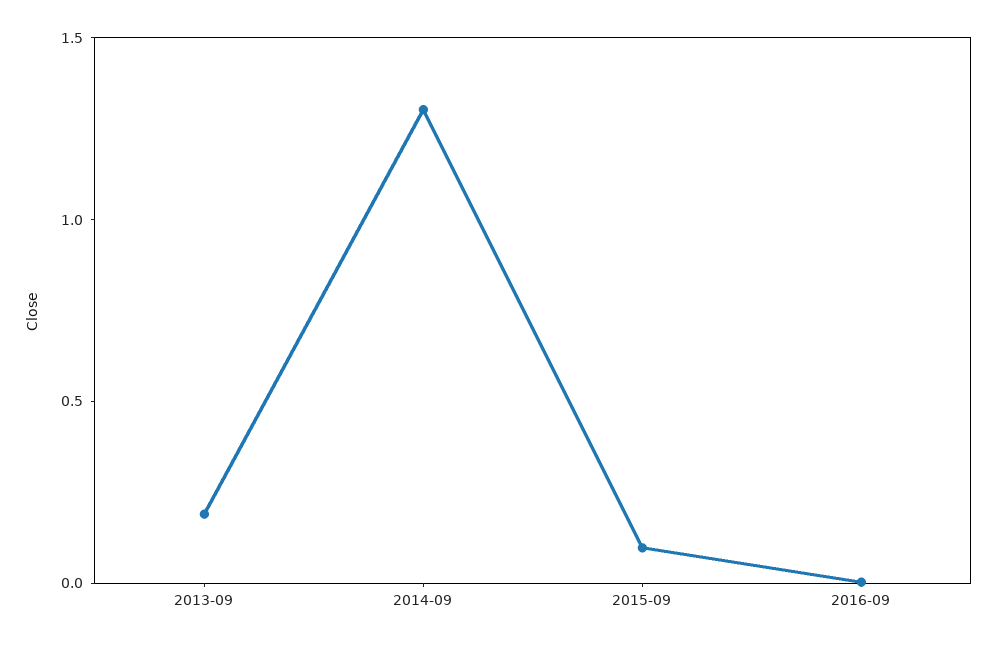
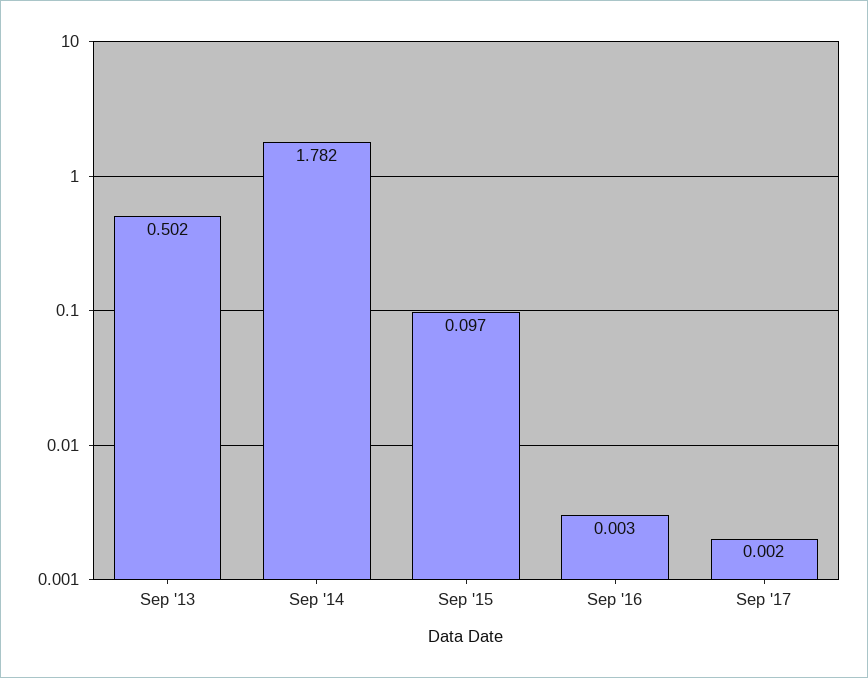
2013-09: 0.2 -> 0.502
2014-09: 1.3 -> 1.782
Sep '17: none -> 0.002

